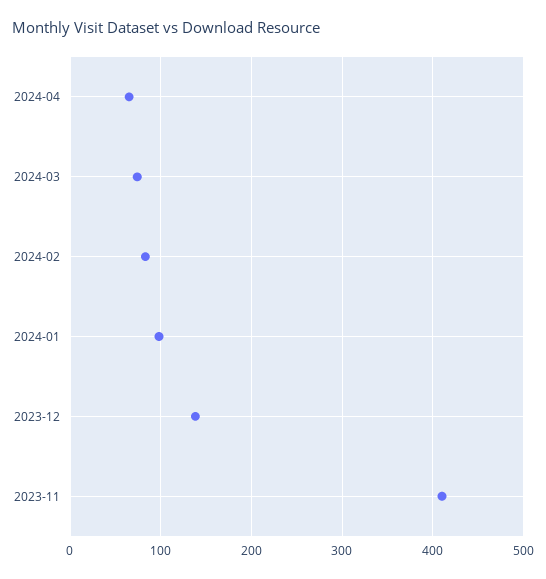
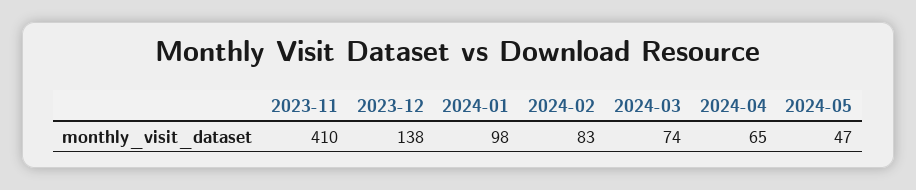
2024-05: none -> 47

